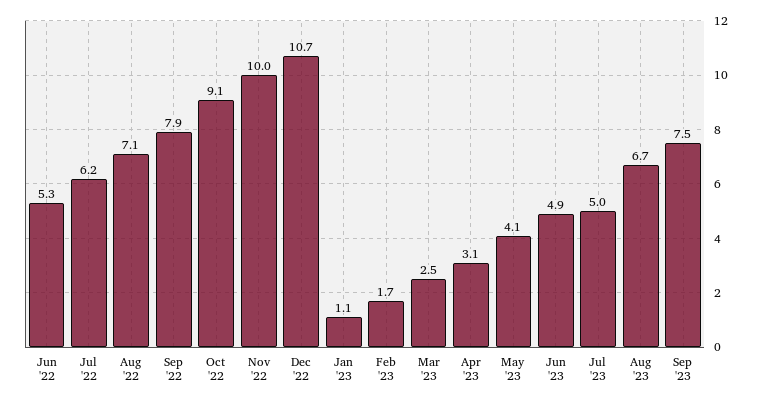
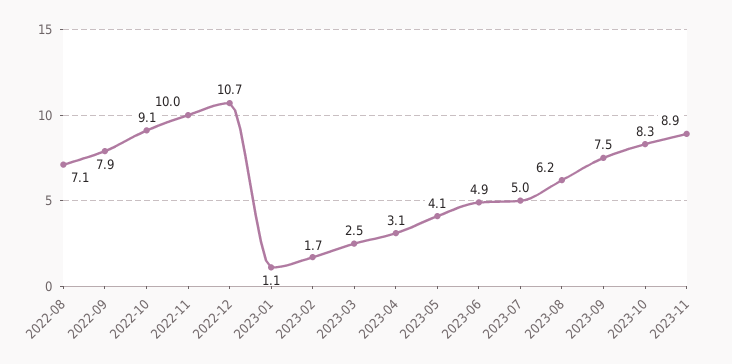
Jun '22: 5.3 -> none
Jul '22: 6.2 -> none
Aug '23: 6.7 -> 6.2
2023-10: none -> 8.3
2023-11: none -> 8.9

